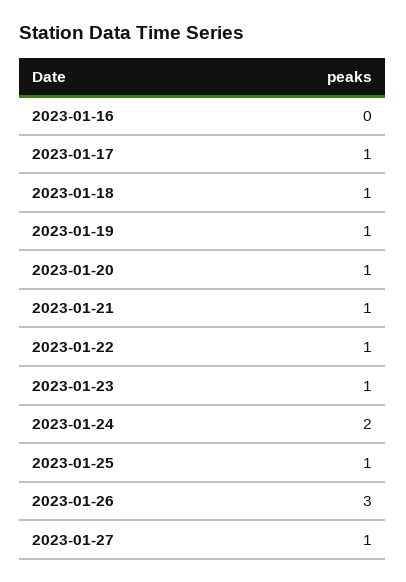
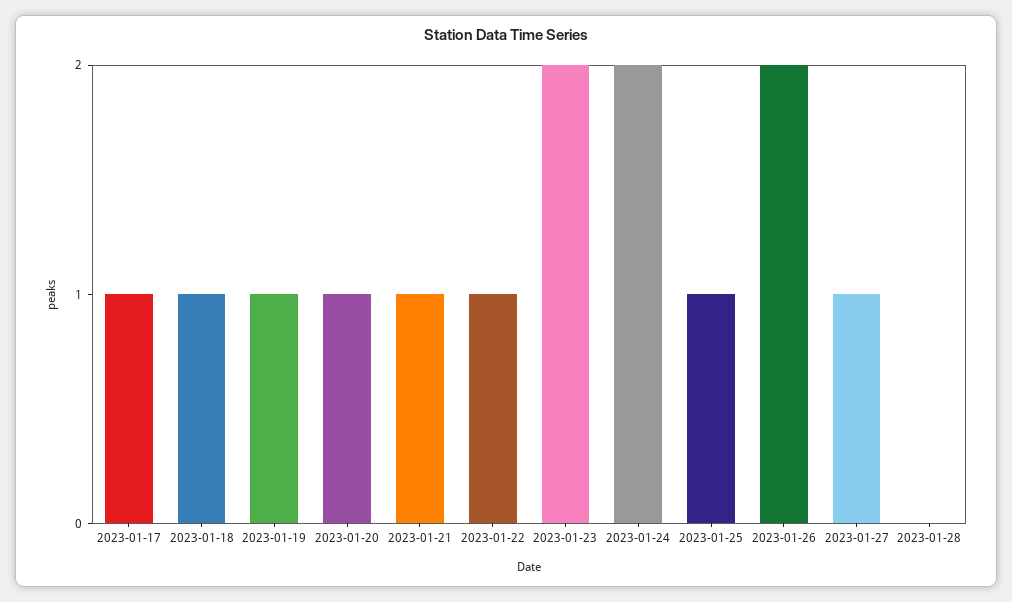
2023-01-16: 0 -> none
2023-01-23: 1 -> 2
2023-01-26: 3 -> 2
2023-01-28: none -> 0

